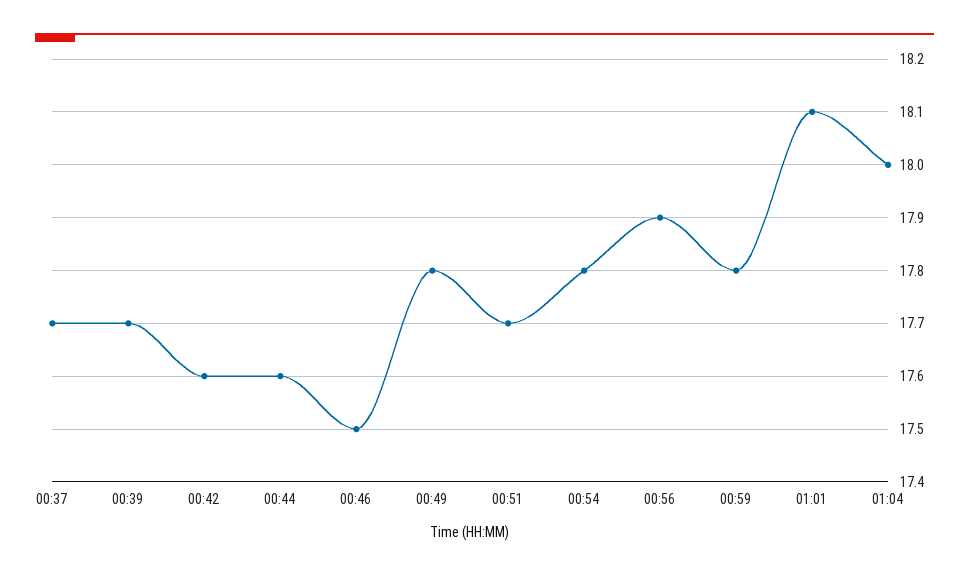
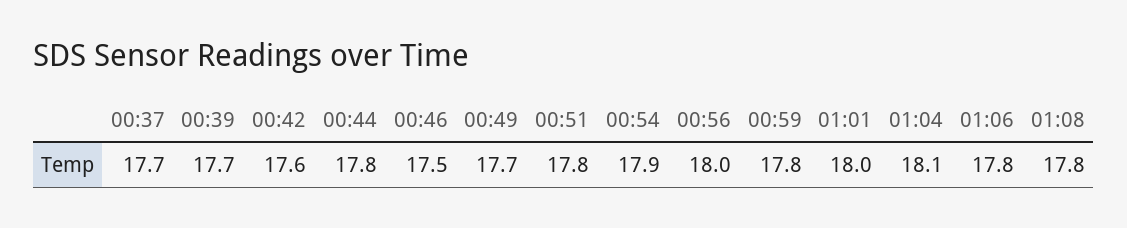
00:44: 17.6 -> 17.8
00:49: 17.8 -> 17.7
00:51: 17.7 -> 17.8
00:54: 17.8 -> 17.9
00:56: 17.9 -> 18
01:01: 18.1 -> 18
01:04: 18 -> 18.1
01:06: none -> 17.8
01:08: none -> 17.8

